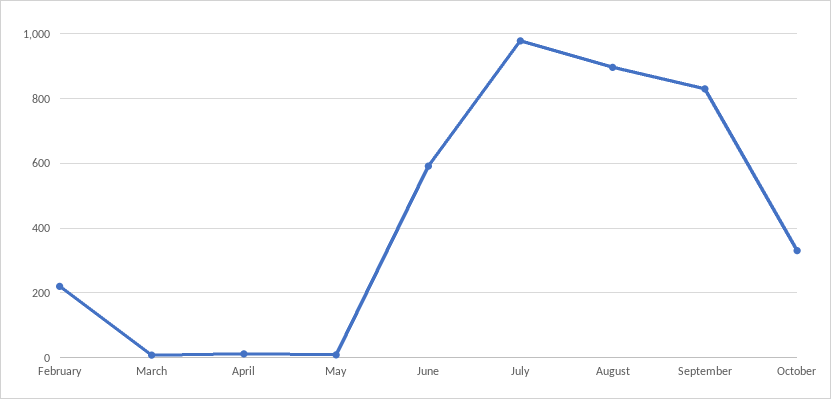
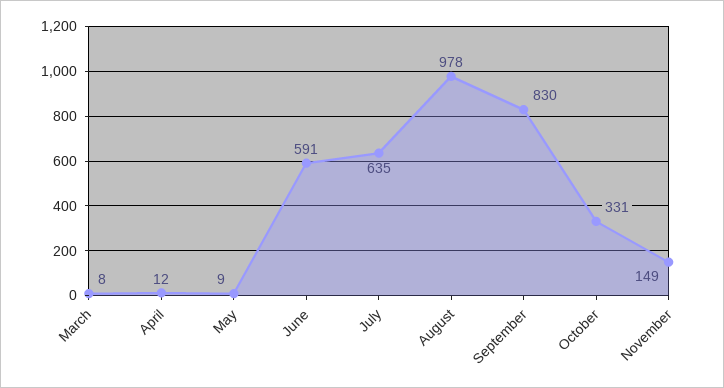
February: 220 -> none
July: 980 -> 635
August: 900 -> 978
November: none -> 149

